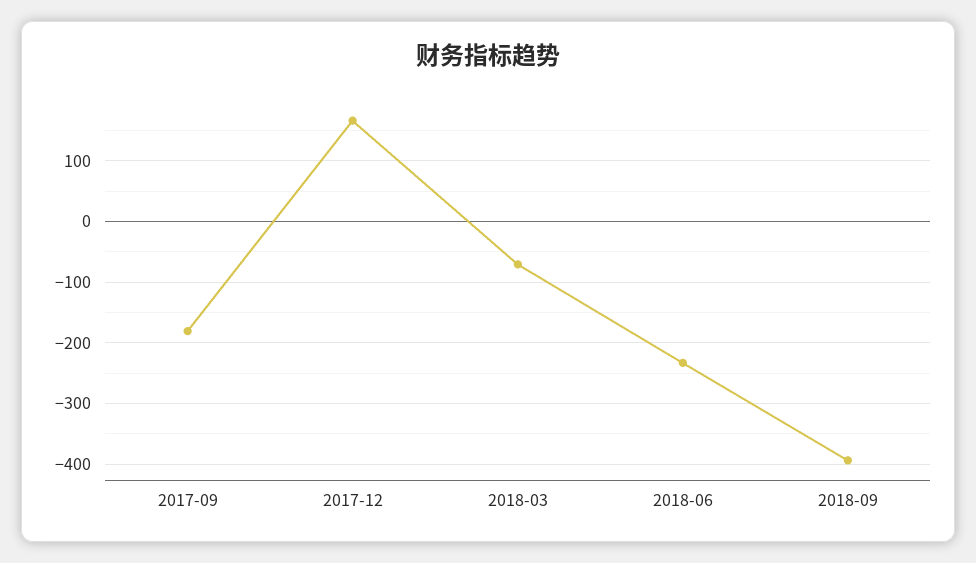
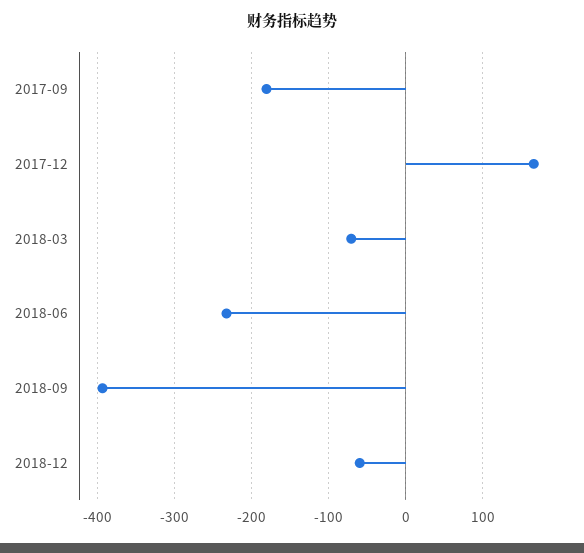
2018-12: none -> -60

